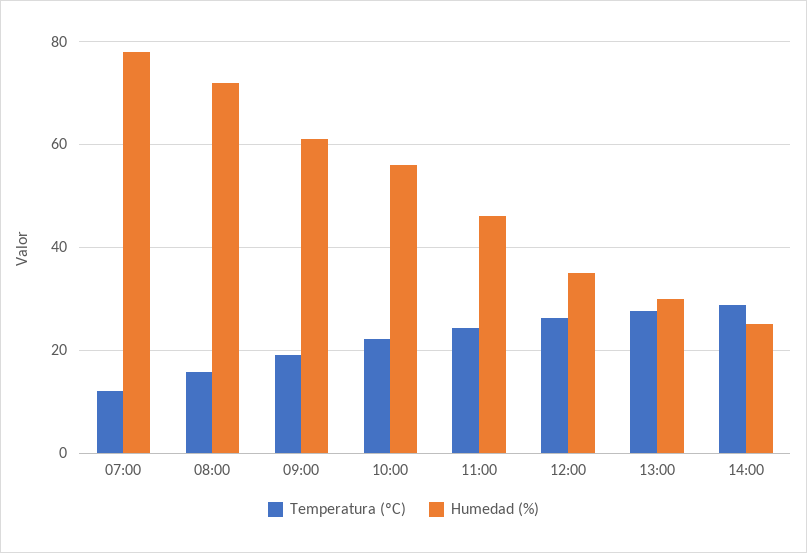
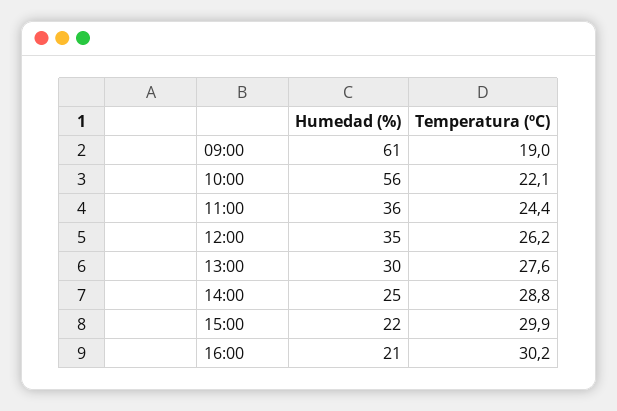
Temperatura (ºC), 07:00: 12 -> none
Humedad (%), 07:00: 78 -> none
Temperatura (ºC), 08:00: 16 -> none
Humedad (%), 08:00: 72 -> none
Humedad (%), 11:00: 46 -> 36
Humedad (%), 15:00: none -> 22
Temperatura (ºC), 15:00: none -> 29.9
Humedad (%), 16:00: none -> 21
Temperatura (ºC), 16:00: none -> 30.2

